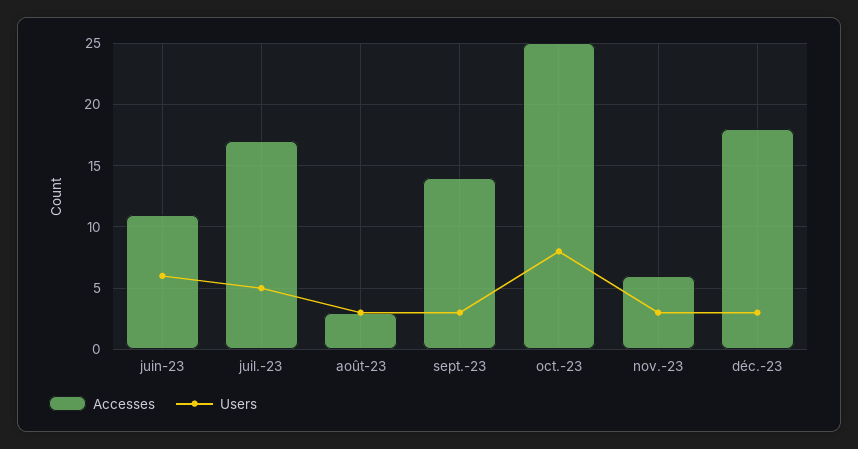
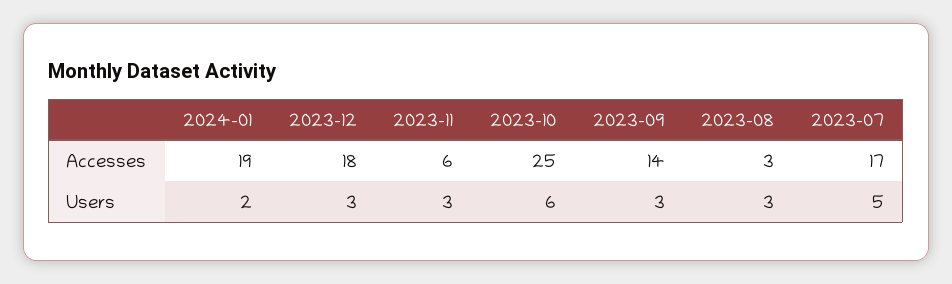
Accesses, juin-23: 11 -> none
Users, juin-23: 6 -> none
Users, oct.-23: 8 -> 6
Accesses, 2024-01: none -> 19
Users, 2024-01: none -> 2

